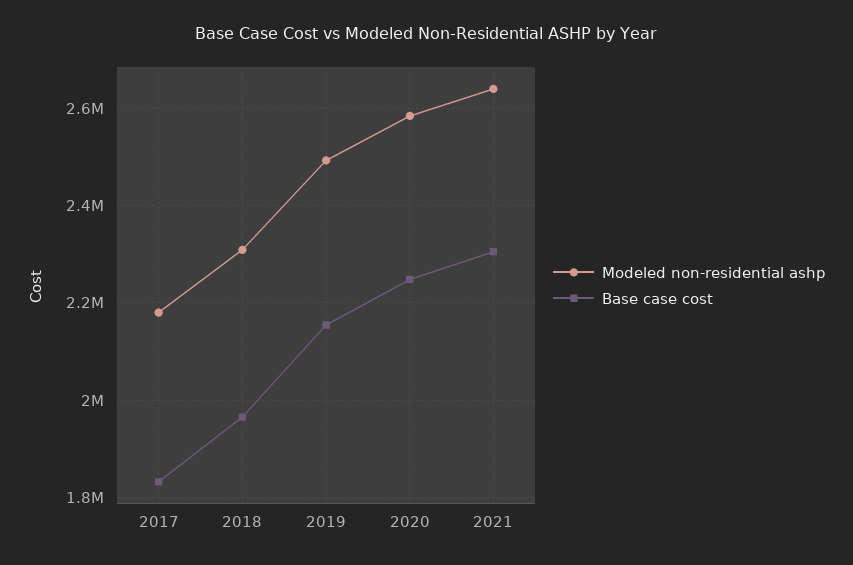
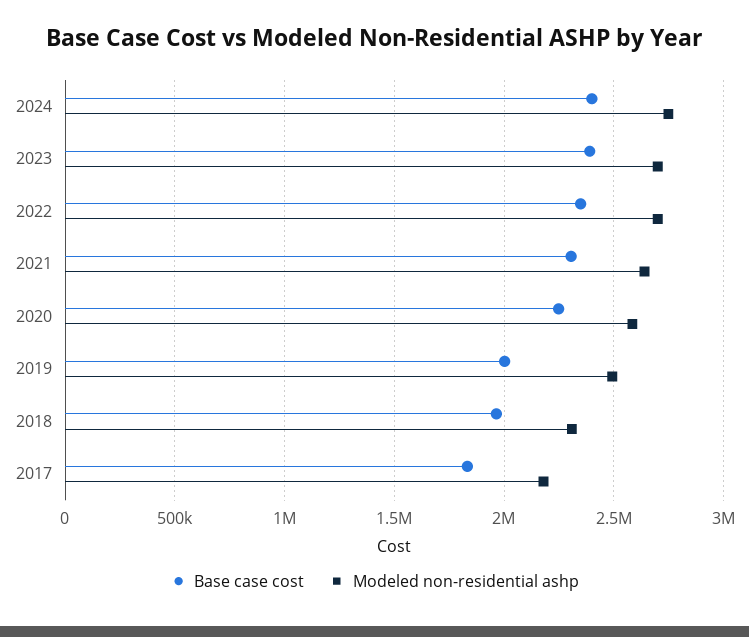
Base case cost, 2019: 2160000 -> 2000000
Base case cost, 2024: none -> 2400000
Modeled non-residential ashp, 2024: none -> 2750000
Base case cost, 2023: none -> 2400000
Modeled non-residential ashp, 2023: none -> 2700000
Base case cost, 2022: none -> 2350000
Modeled non-residential ashp, 2022: none -> 2700000

